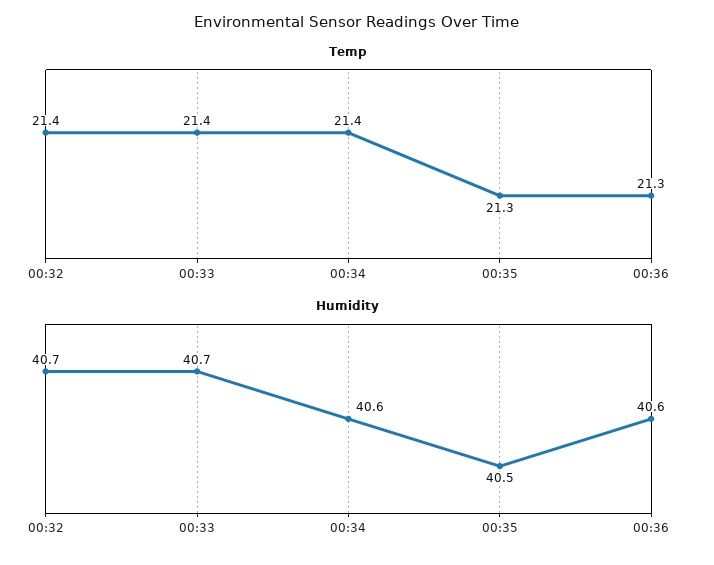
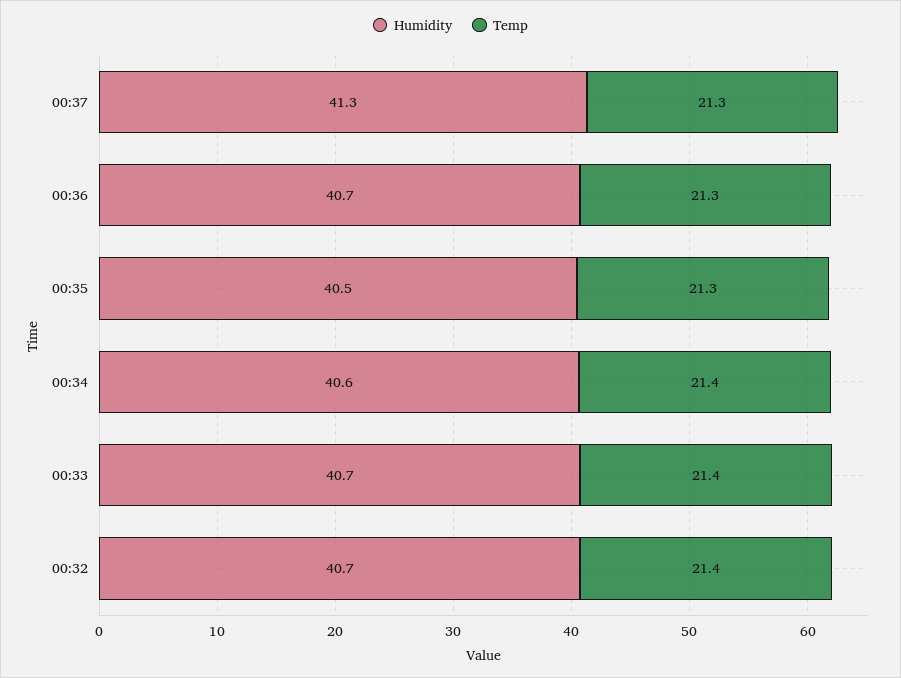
Humidity, 00:36: 40.6 -> 40.7
Humidity, 00:37: none -> 41.3
Temp, 00:37: none -> 21.3

